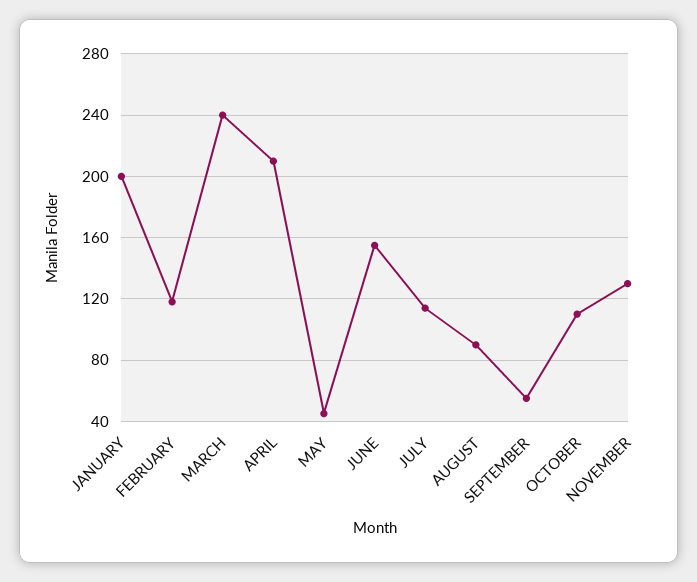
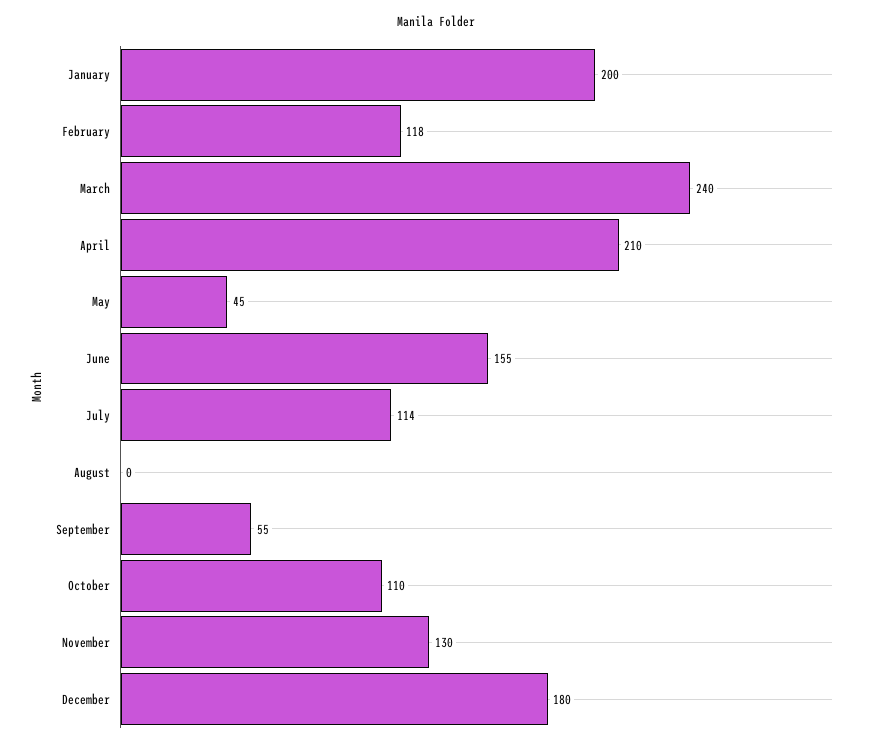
AUGUST: 90 -> 0
December: none -> 180

